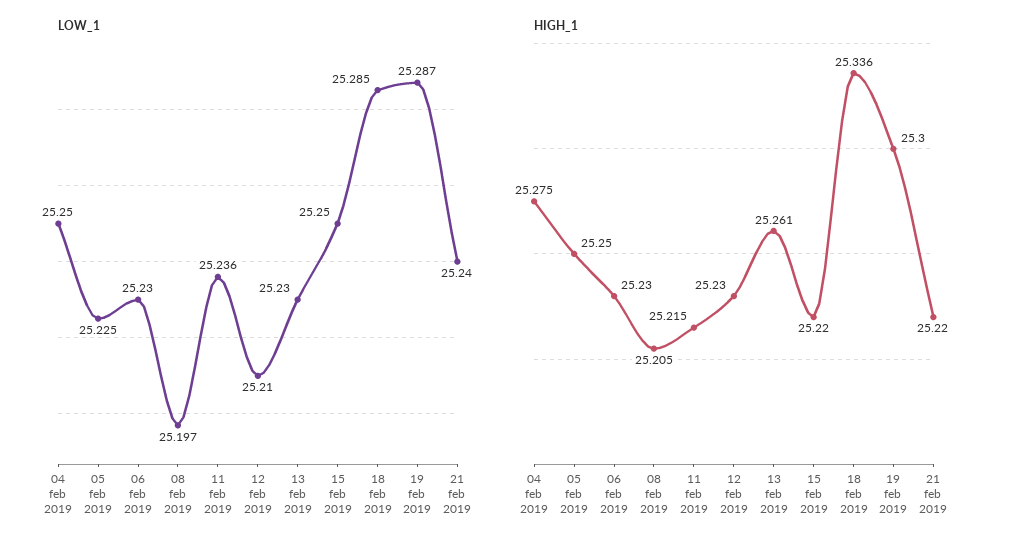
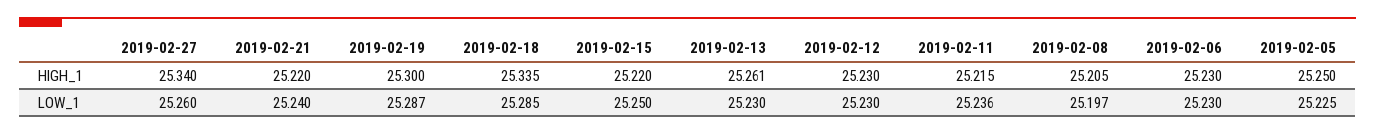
LOW_1, 04 feb 2019: 25.25 -> none
LOW_1, 12 feb 2019: 25.21 -> 25.23
HIGH_1, 04 feb 2019: 25.275 -> none
HIGH_1, 18 feb 2019: 25.336 -> 25.335
HIGH_1, 2019-02-27: none -> 25.34
LOW_1, 2019-02-27: none -> 25.26

